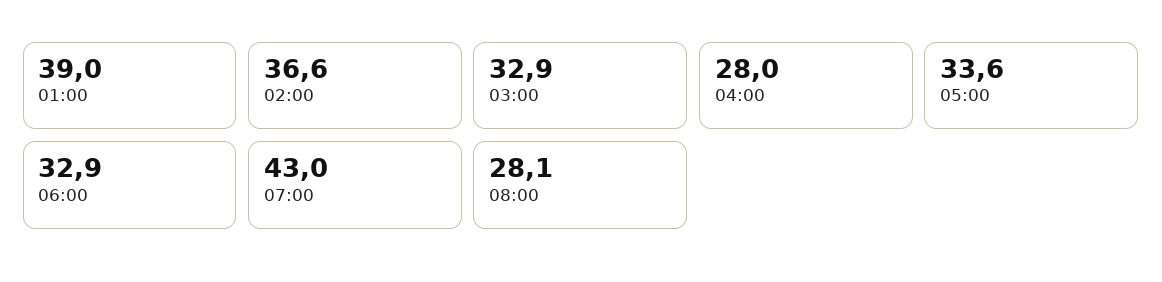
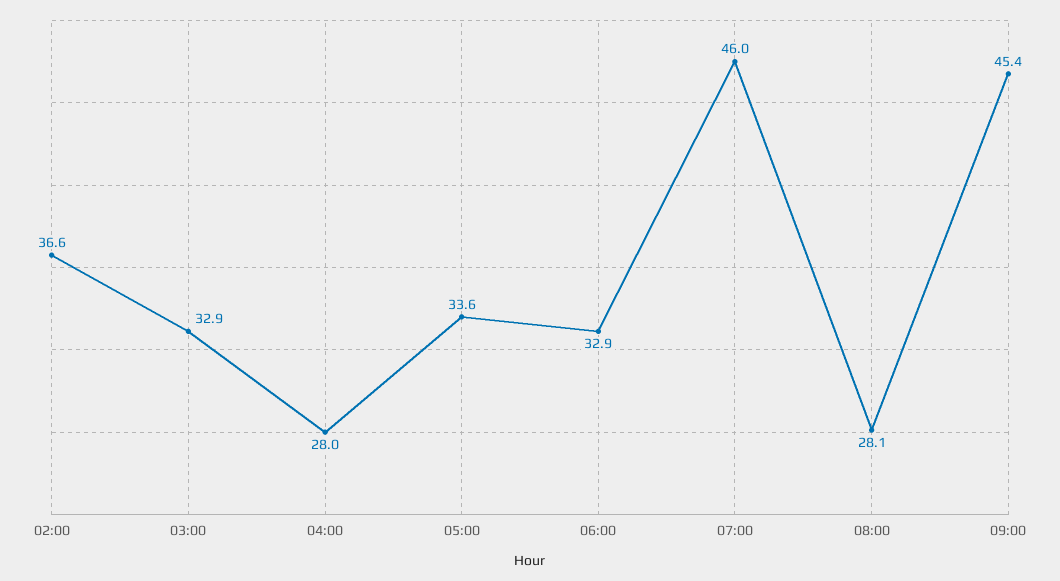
01:00: 39 -> none
07:00: 43 -> 46
09:00: none -> 45.4

